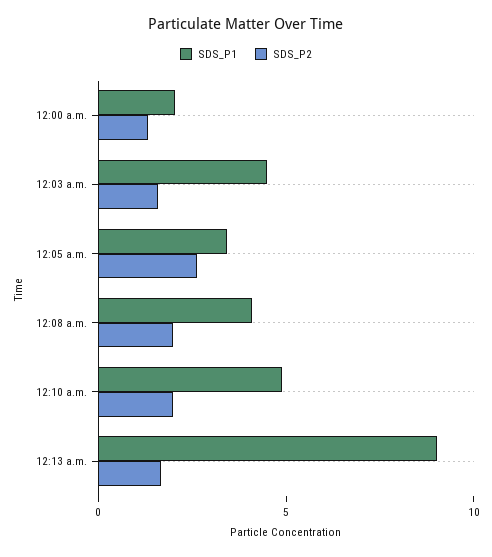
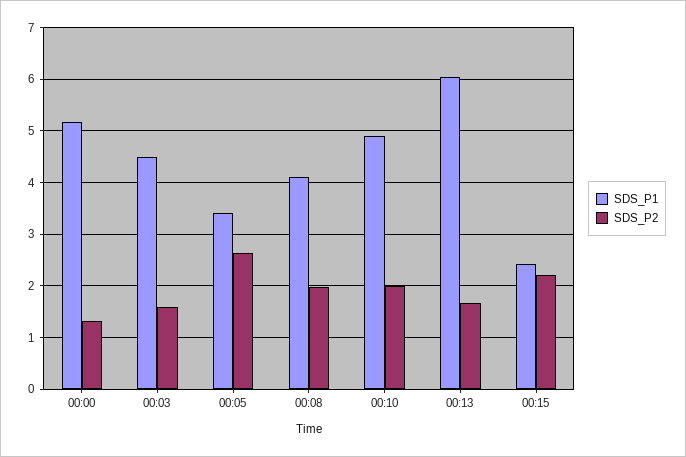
SDS_P1, 12:00 a.m.: 2 -> 5.2
SDS_P1, 12:13 a.m.: 9 -> 6
SDS_P1, 00:15: none -> 2.4
SDS_P2, 00:15: none -> 2.2

